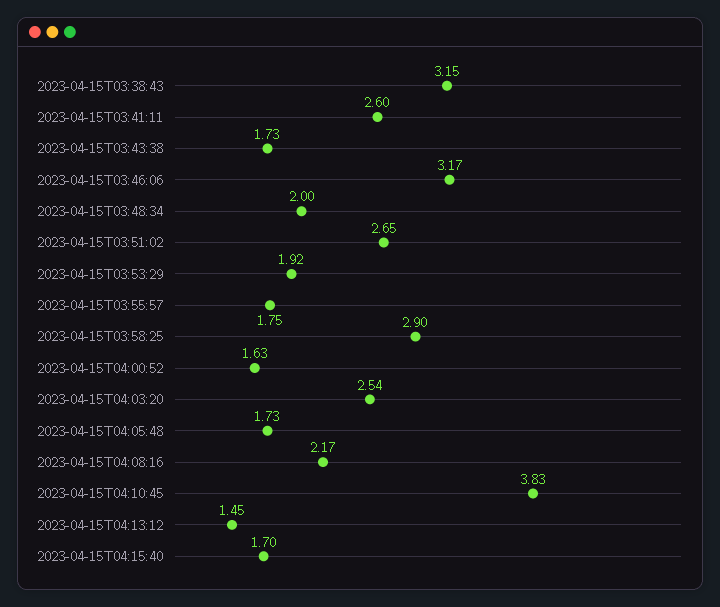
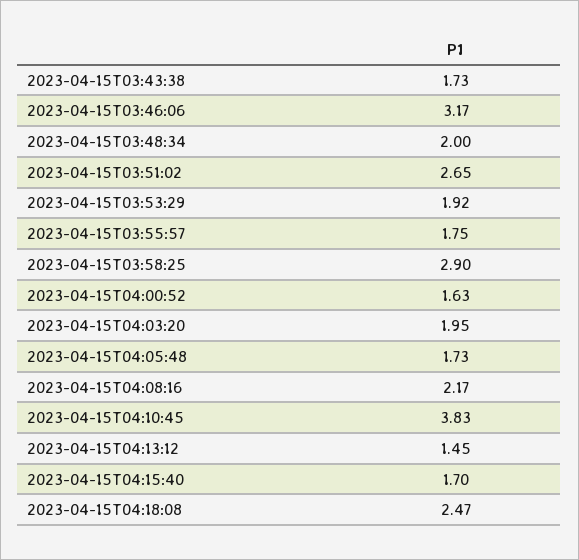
2023-04-15T03:38:43: 3.15 -> none
2023-04-15T03:41:11: 2.6 -> none
2023-04-15T04:03:20: 2.54 -> 1.95
2023-04-15T04:18:08: none -> 2.47

